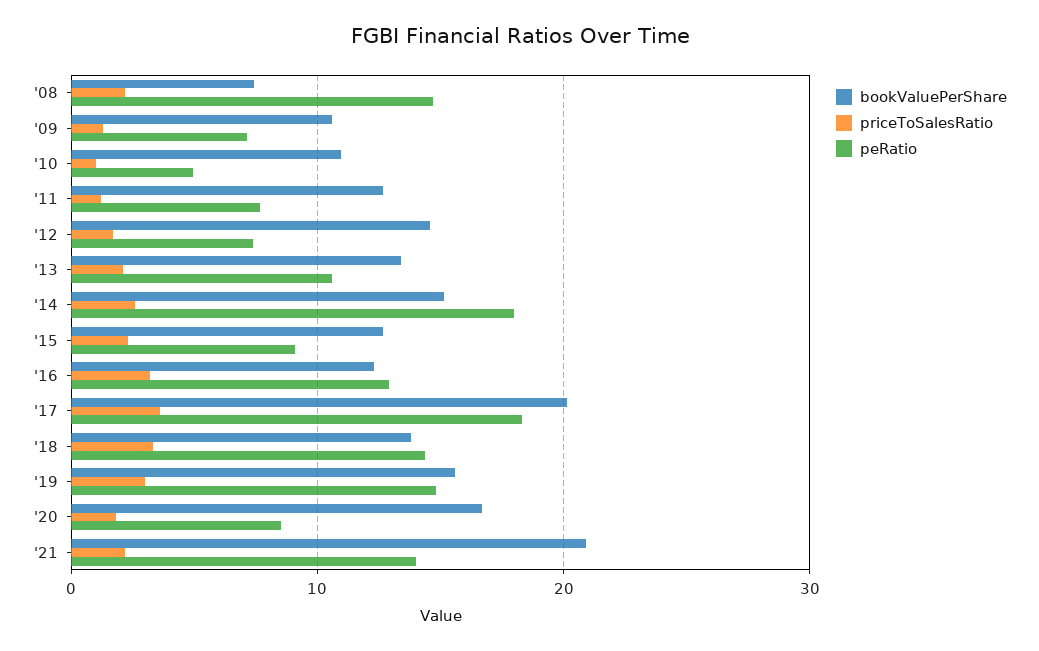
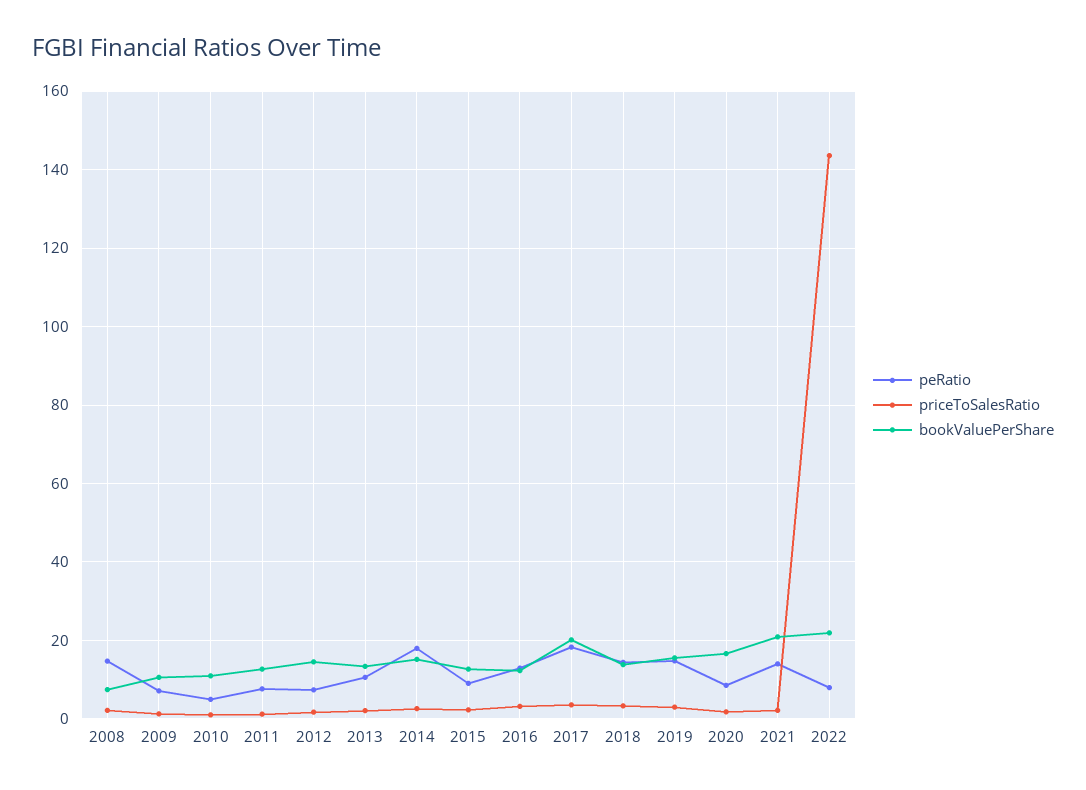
peRatio, 2022: none -> 8
priceToSalesRatio, 2022: none -> 144
bookValuePerShare, 2022: none -> 22

